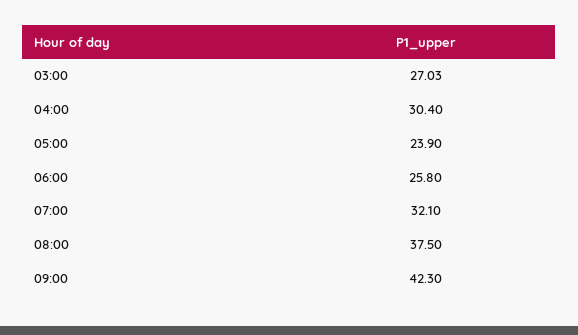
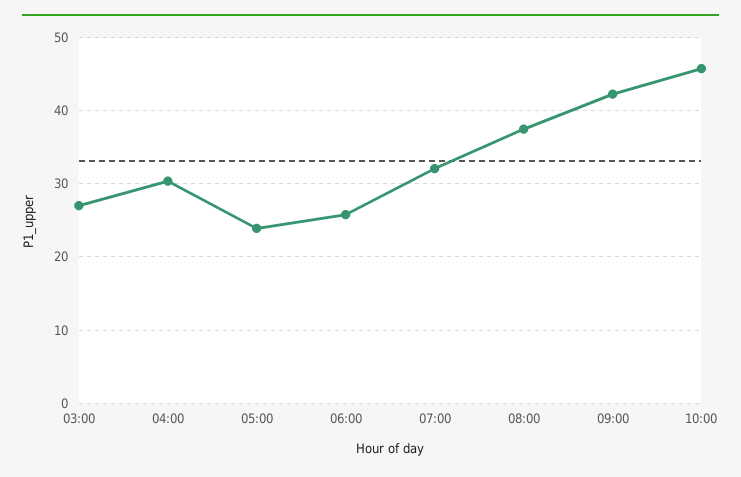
10:00: none -> 46

